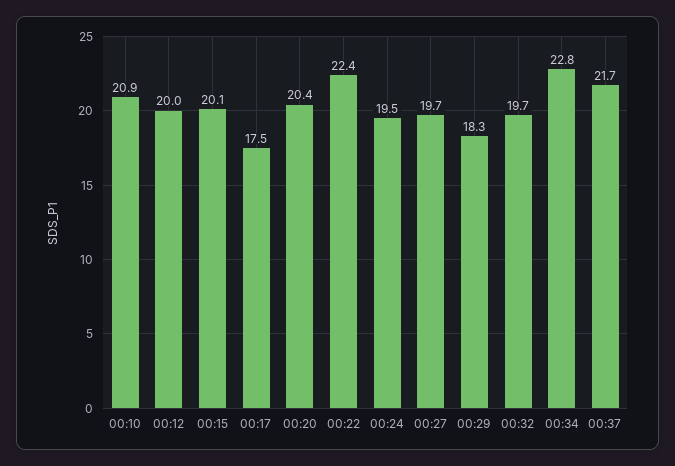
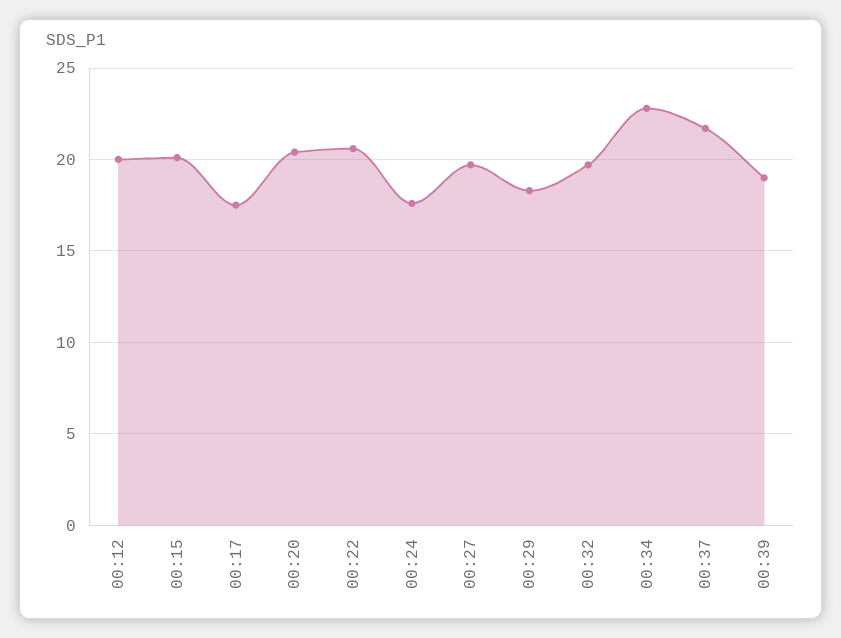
00:10: 20.9 -> none
00:22: 22.4 -> 20.5
00:24: 19.5 -> 17.5
00:39: none -> 19

